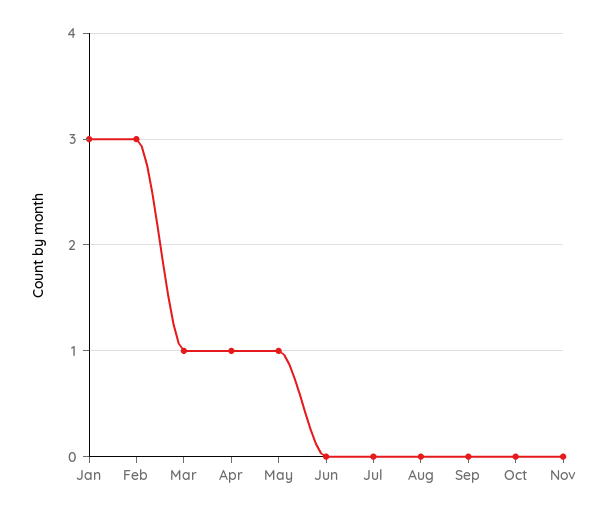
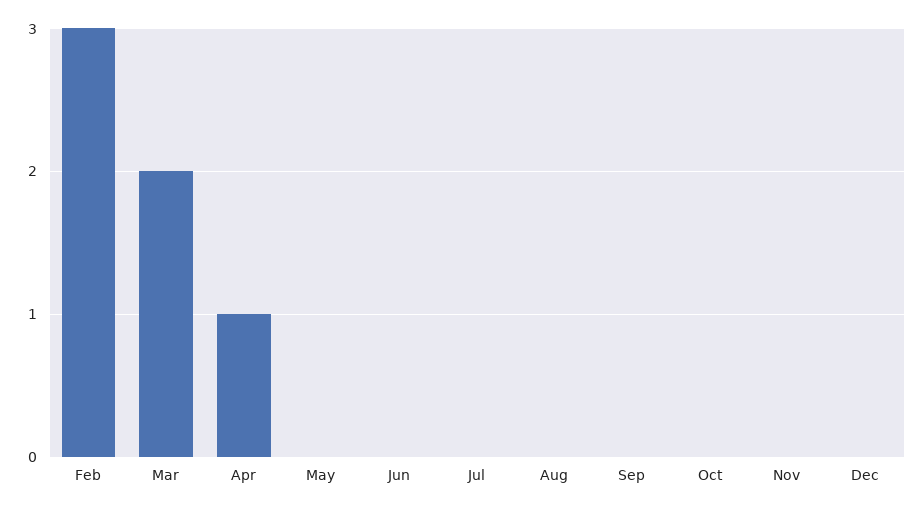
Jan: 3 -> none
Mar: 1 -> 2
May: 1 -> 0
Dec: none -> 0

